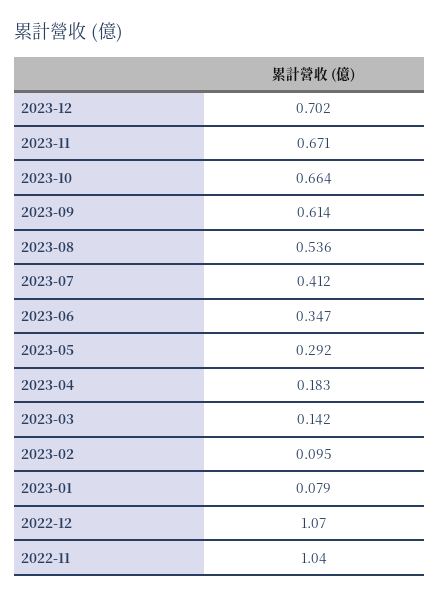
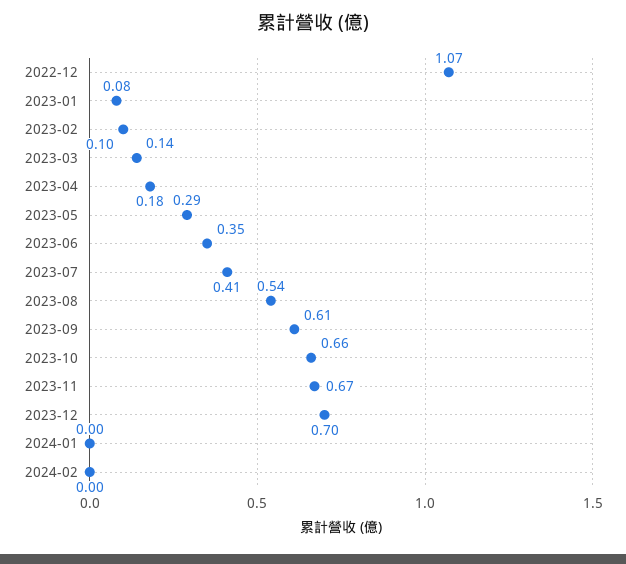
2022-11: 1.04 -> none
2024-01: none -> 0
2024-02: none -> 0

